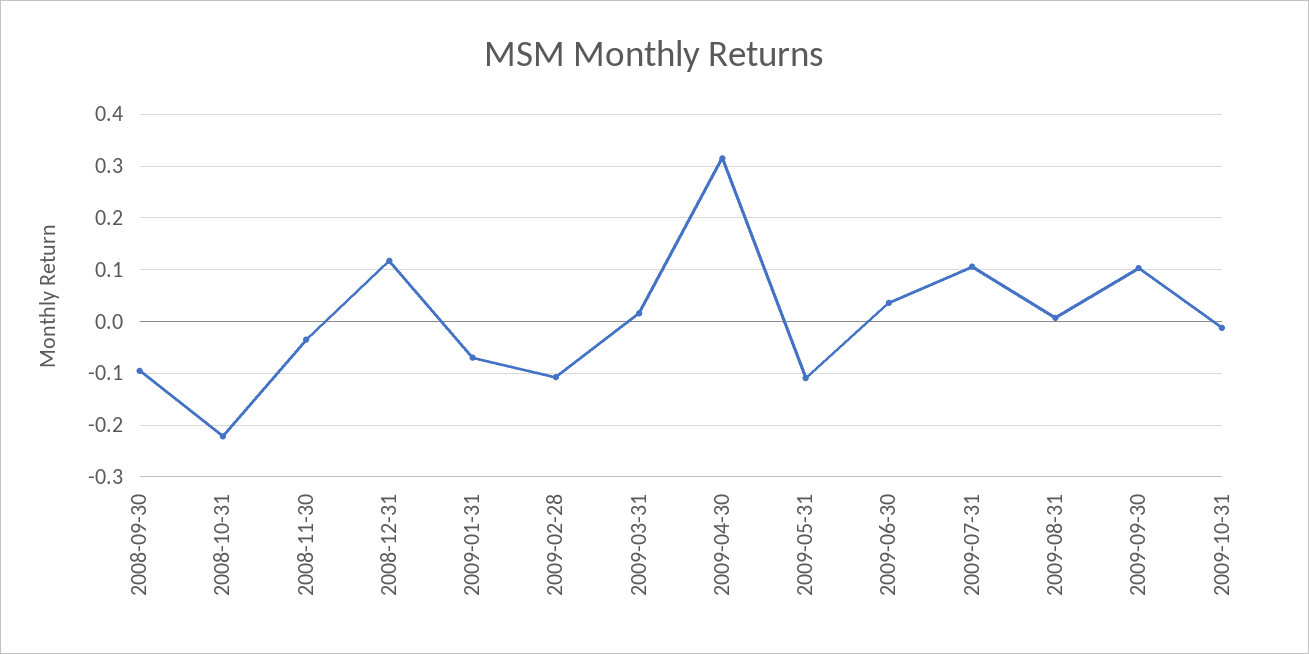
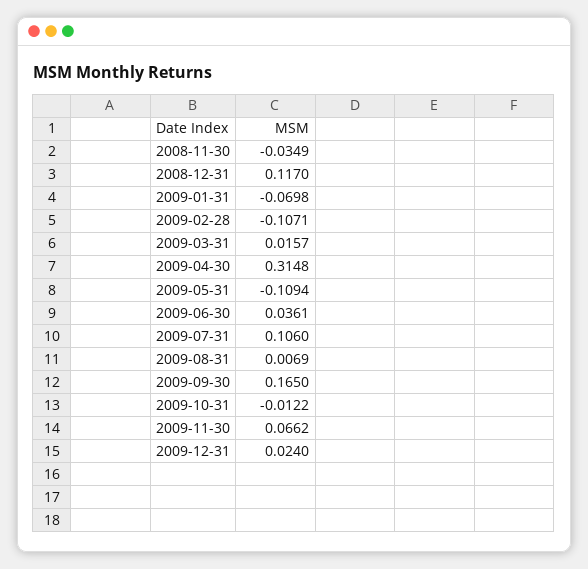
2008-09-30: -0.1 -> none
2008-10-31: -0.22 -> none
2009-09-30: 0.1 -> 0.165
2009-11-30: none -> 0.0662
2009-12-31: none -> 0.024

